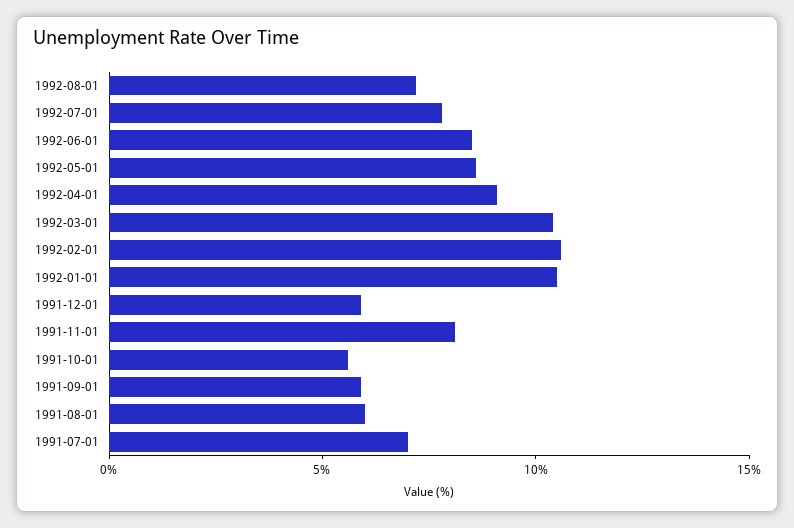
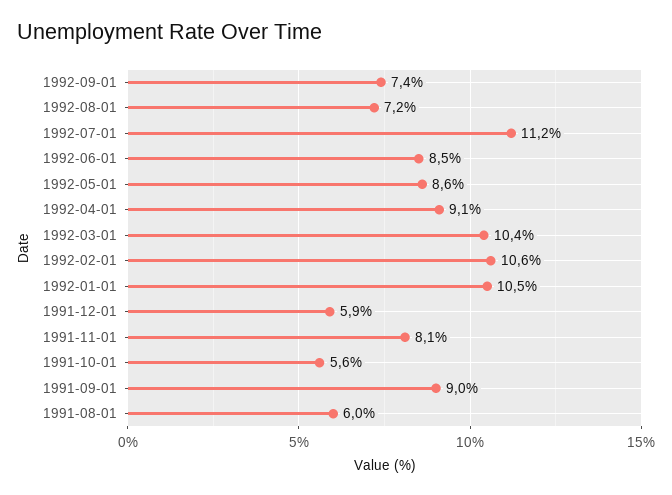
1992-07-01: 8 -> 11.2
1991-09-01: 6 -> 9
1991-07-01: 7 -> none
1992-09-01: none -> 7.4

